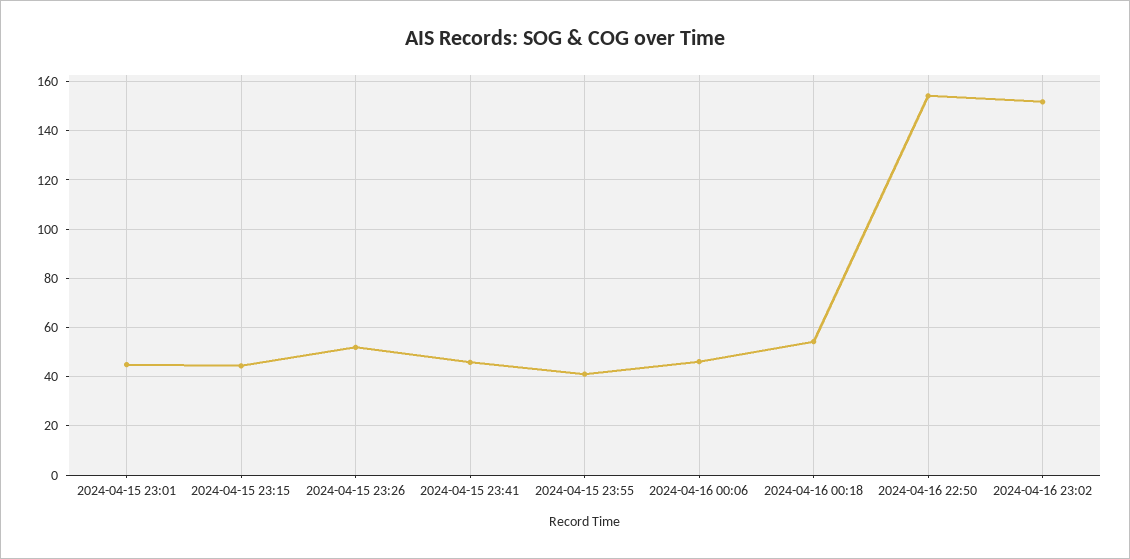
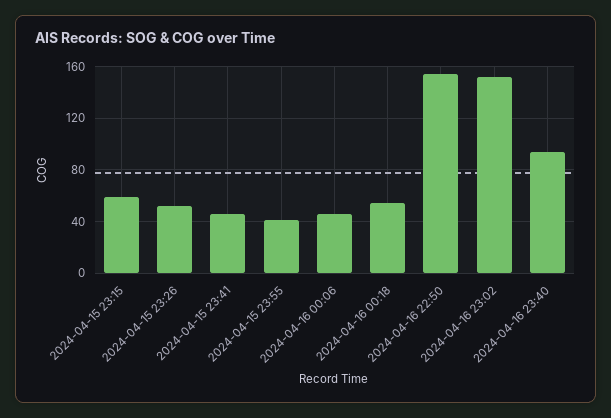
2024-04-15 23:01: 45 -> none
2024-04-15 23:15: 45 -> 60
2024-04-16 23:40: none -> 95

